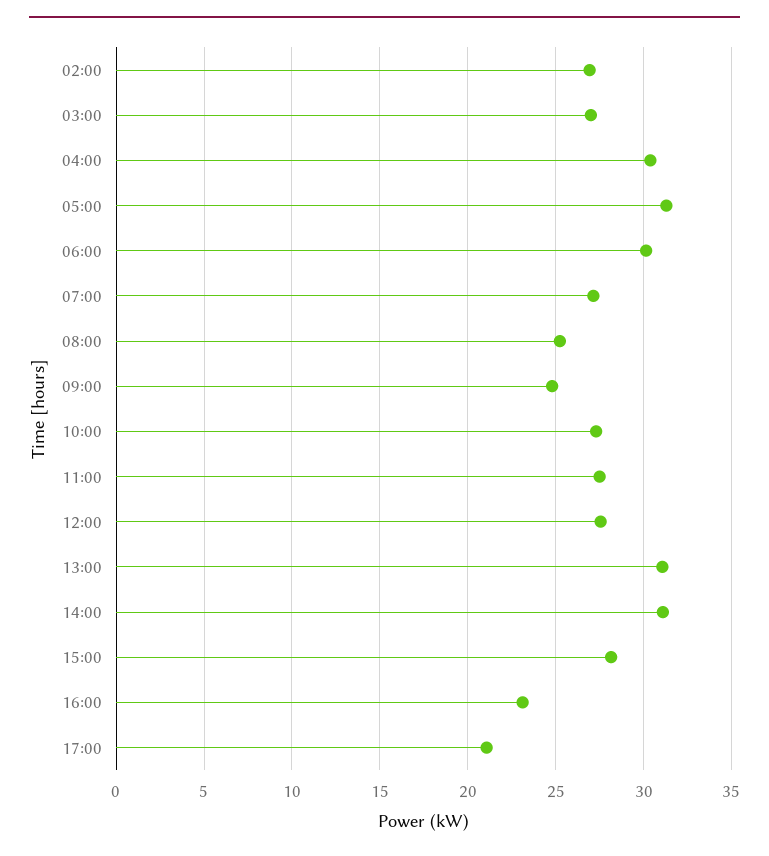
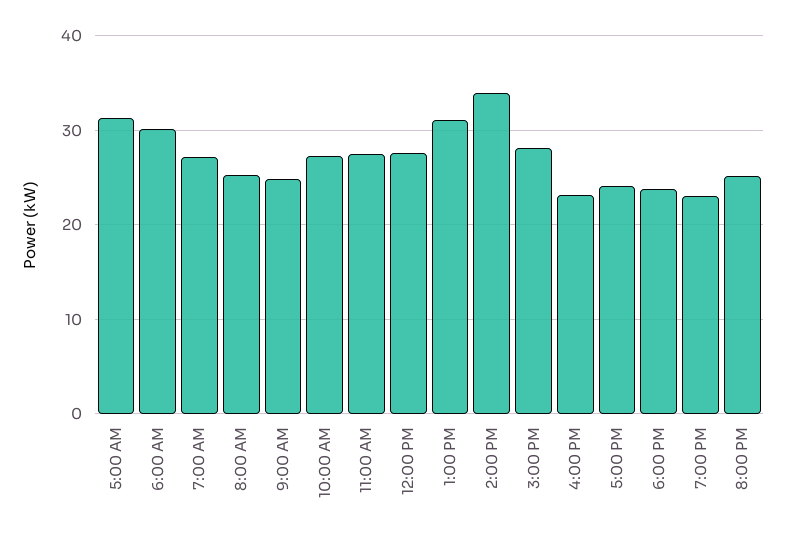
02:00: 27 -> none
03:00: 27 -> none
04:00: 30.5 -> none
14:00: 31 -> 34
17:00: 21 -> 24
6:00 PM: none -> 24
7:00 PM: none -> 23
8:00 PM: none -> 25

